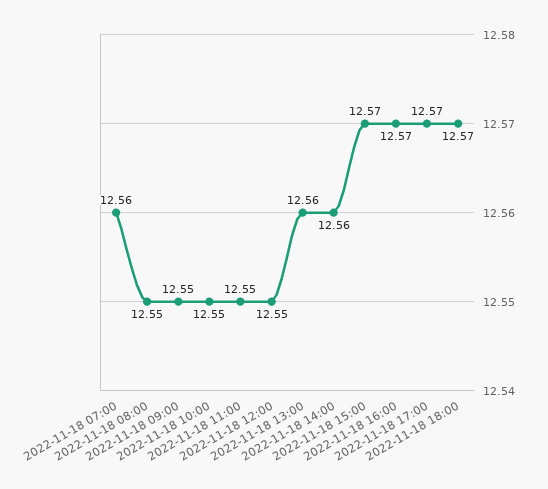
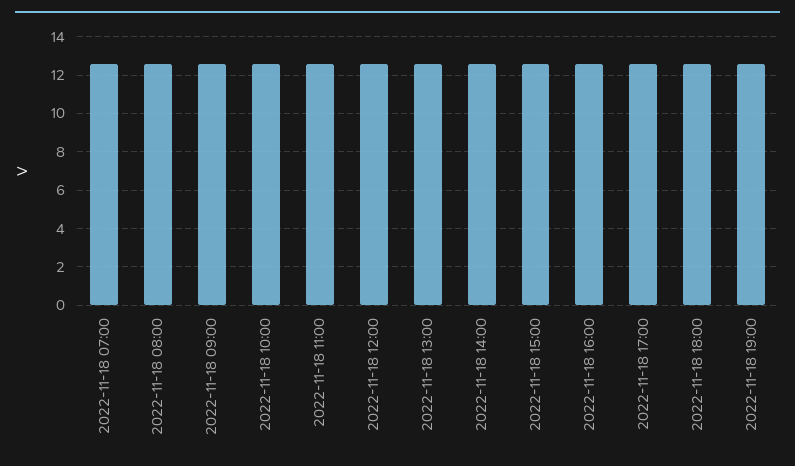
2022-11-18 19:00: none -> 12.5

